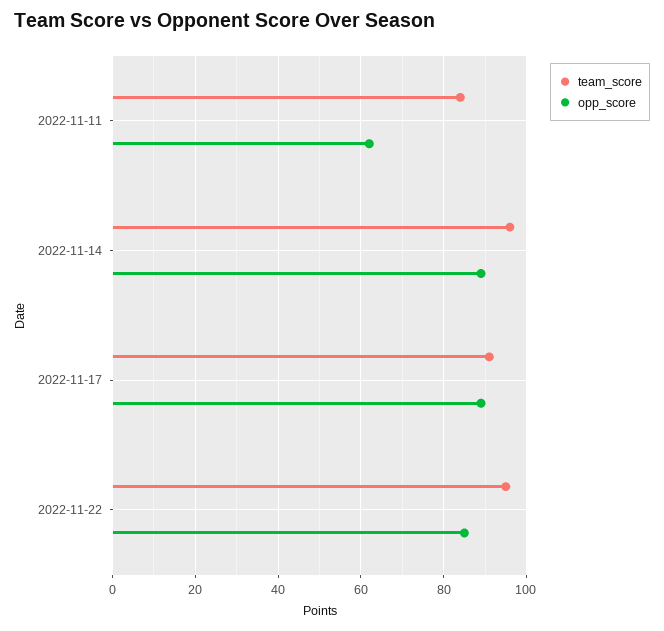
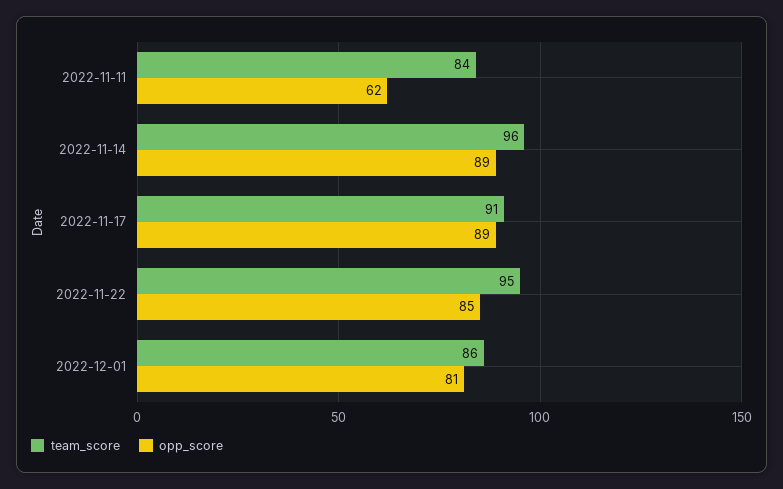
team_score, 2022-12-01: none -> 86
opp_score, 2022-12-01: none -> 81

